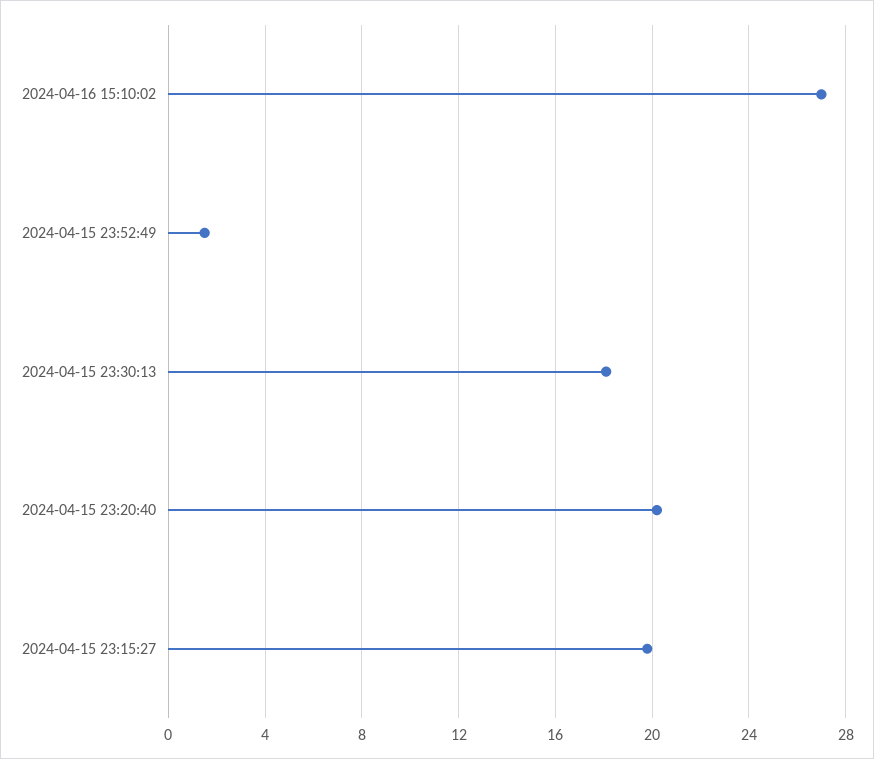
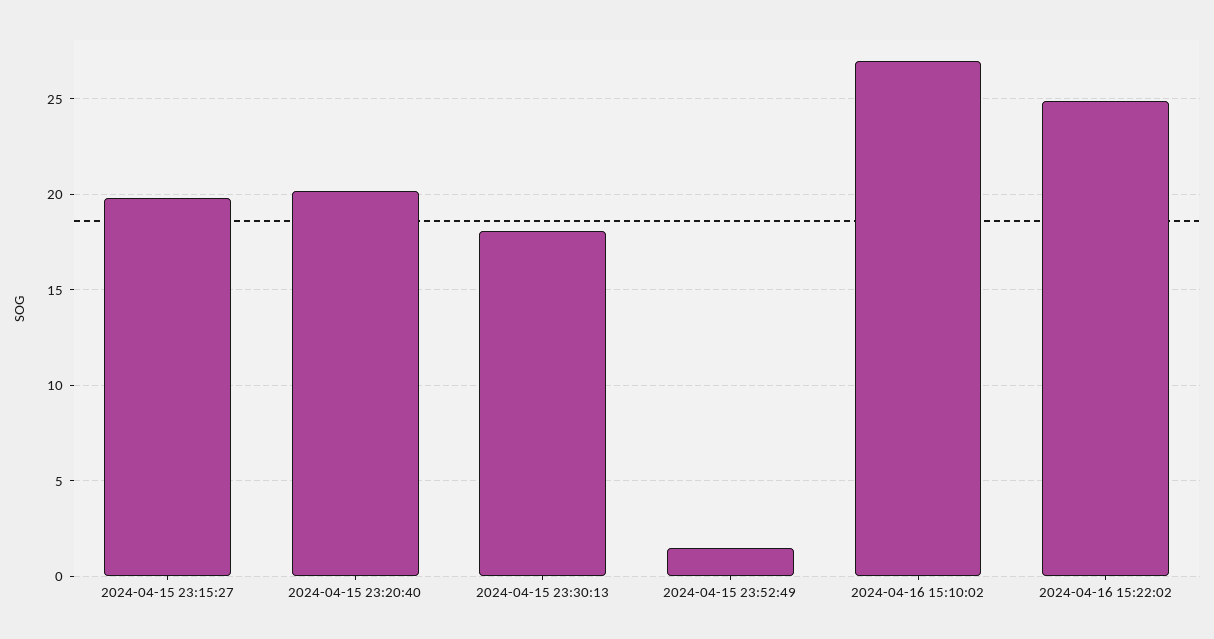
2024-04-16 15:22:02: none -> 25

